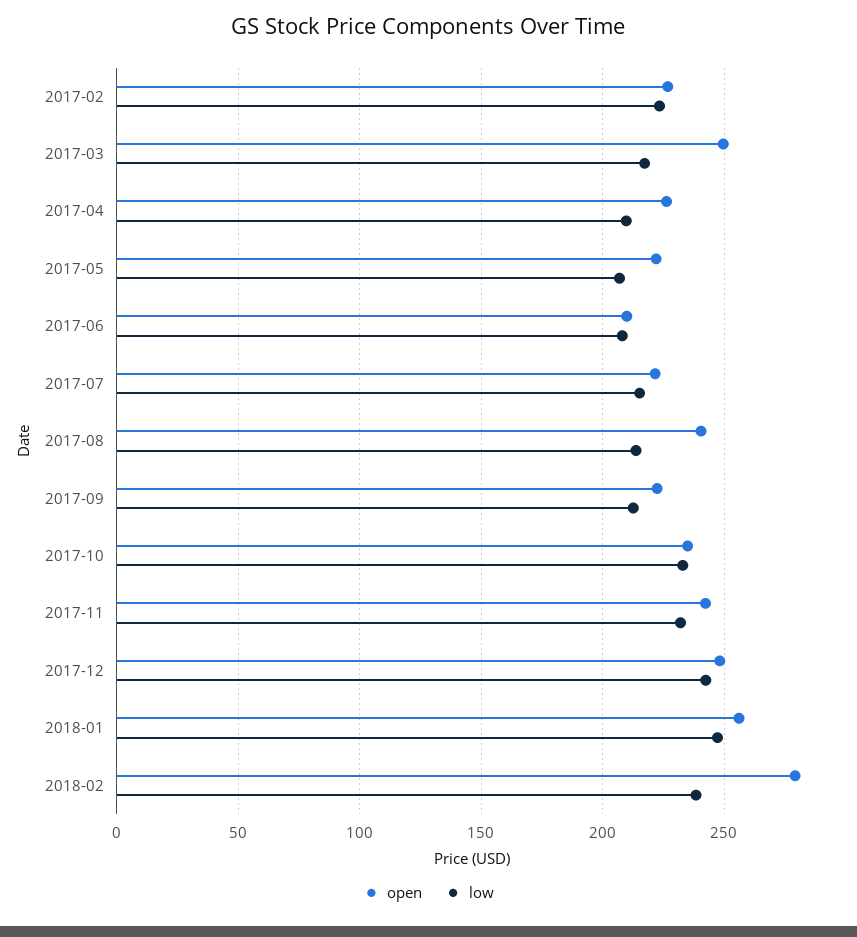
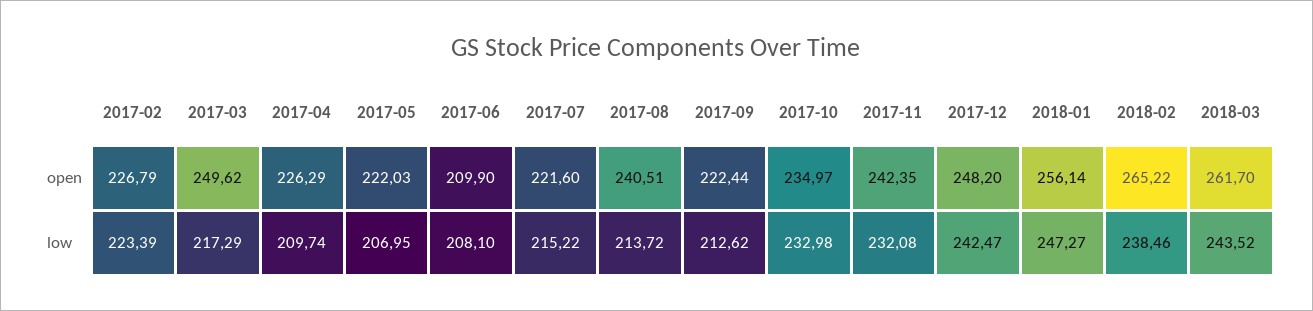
open, 2018-02: 280 -> 265.22
open, 2018-03: none -> 261.7
low, 2018-03: none -> 243.52

